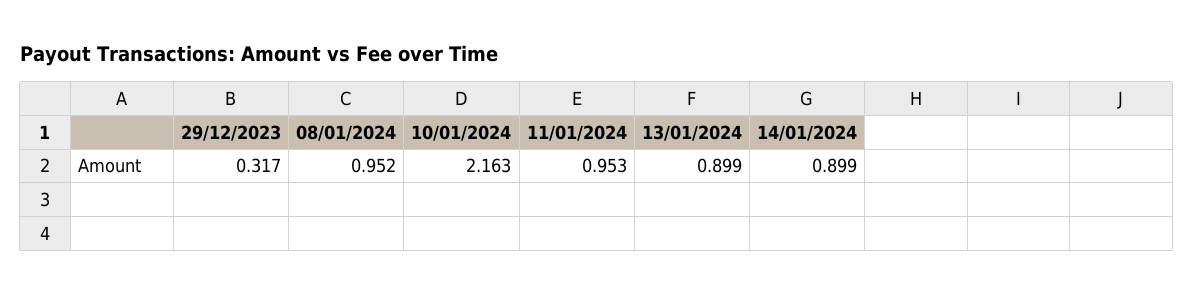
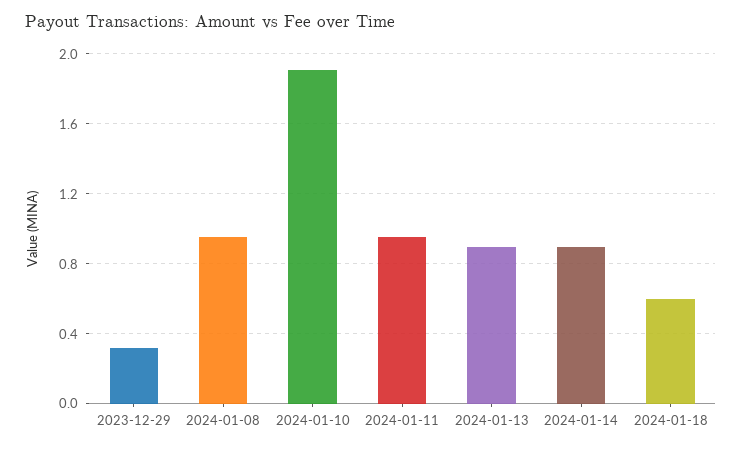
10/01/2024: 2.163 -> 1.9
2024-01-18: none -> 0.6

